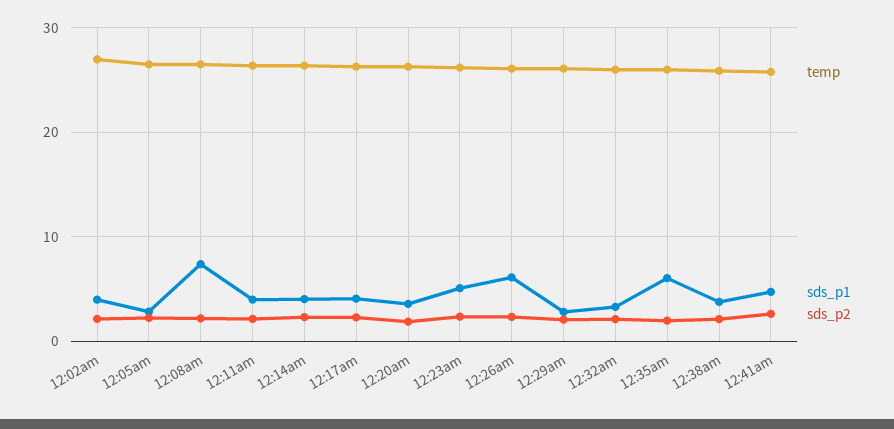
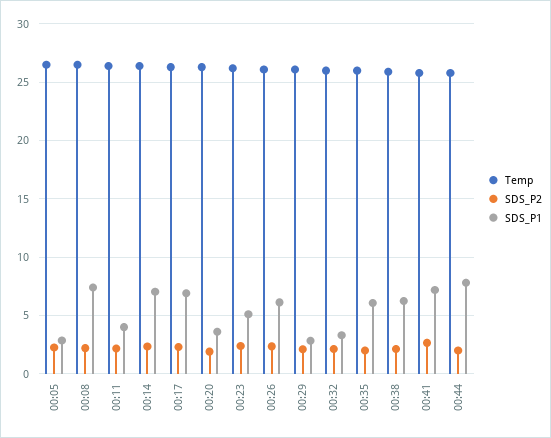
temp, 12:02am: 27 -> none
sds_p1, 12:02am: 4 -> none
sds_p2, 12:02am: 2 -> none
sds_p1, 12:14am: 4 -> 7
sds_p1, 12:17am: 4 -> 7
sds_p1, 12:38am: 4 -> 6
sds_p1, 12:41am: 5 -> 7
temp, 00:44: none -> 26
sds_p2, 00:44: none -> 2
sds_p1, 00:44: none -> 8

